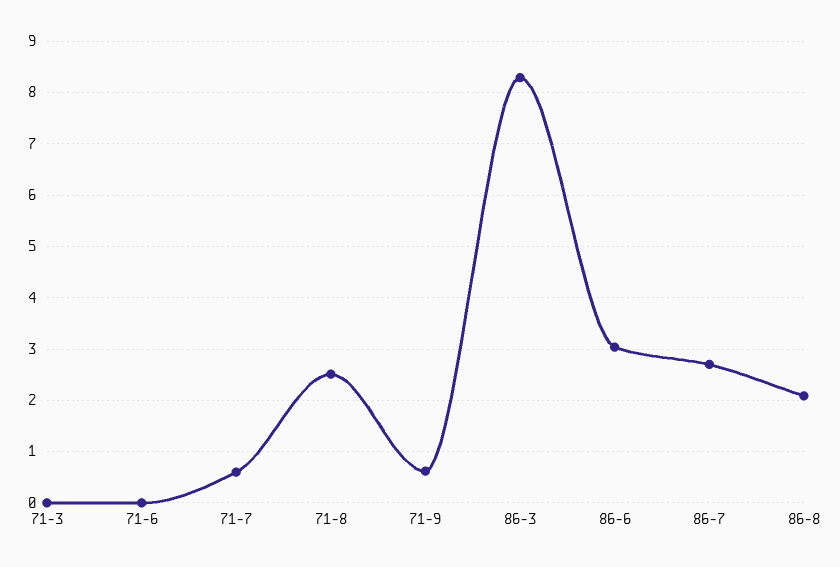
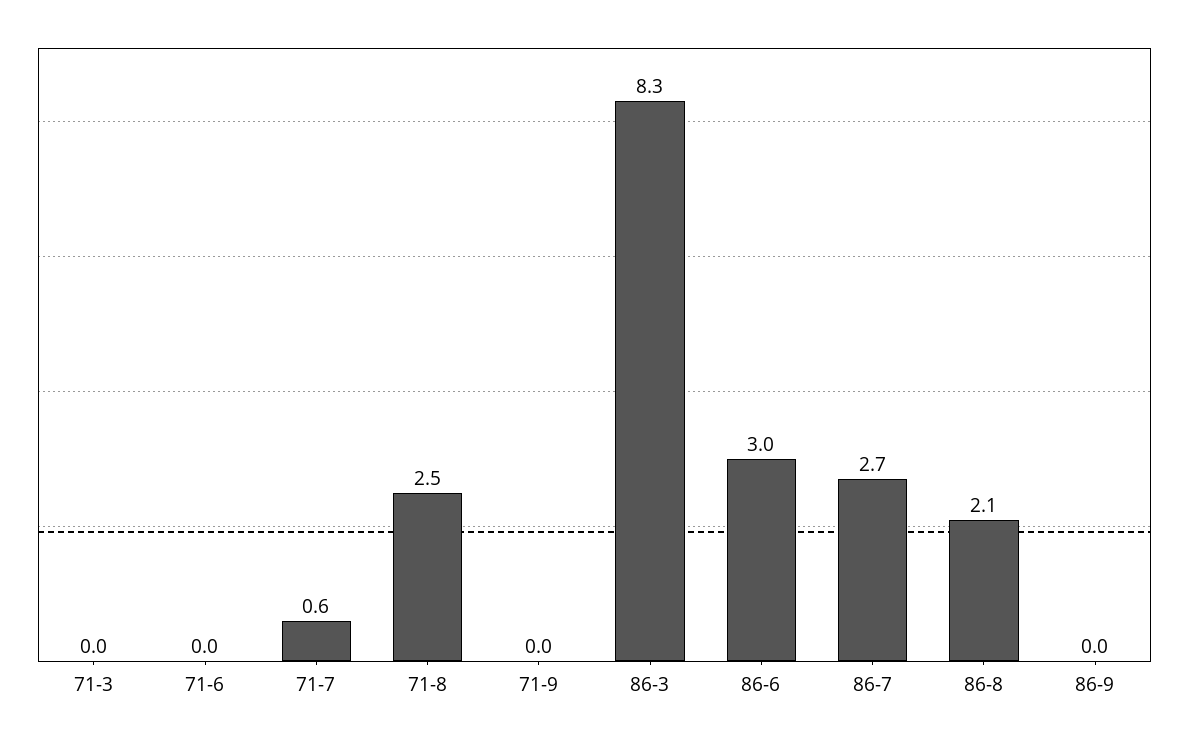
71-9: 0.6 -> 0
86-9: none -> 0

